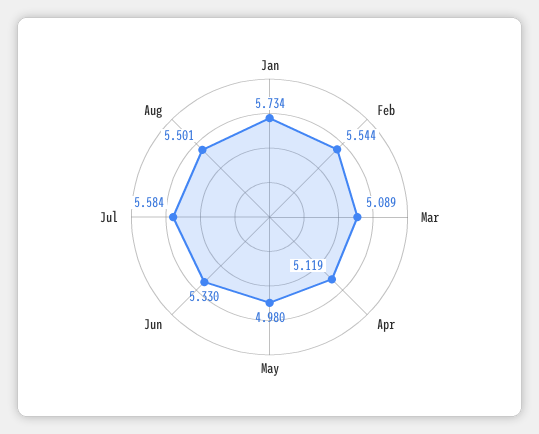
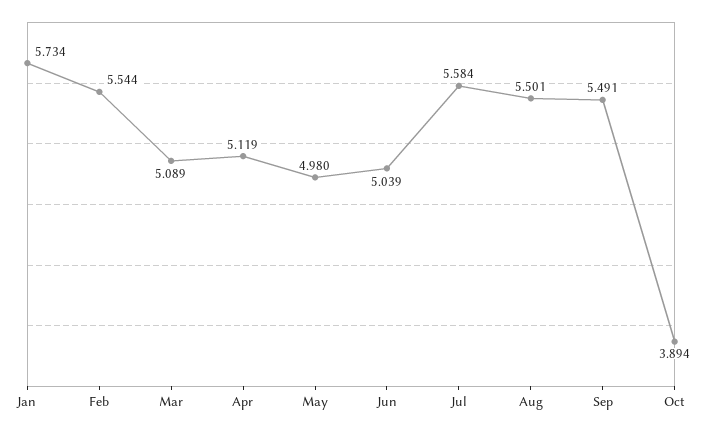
Jun: 5.33 -> 5.039
Sep: none -> 5.491
Oct: none -> 3.894

